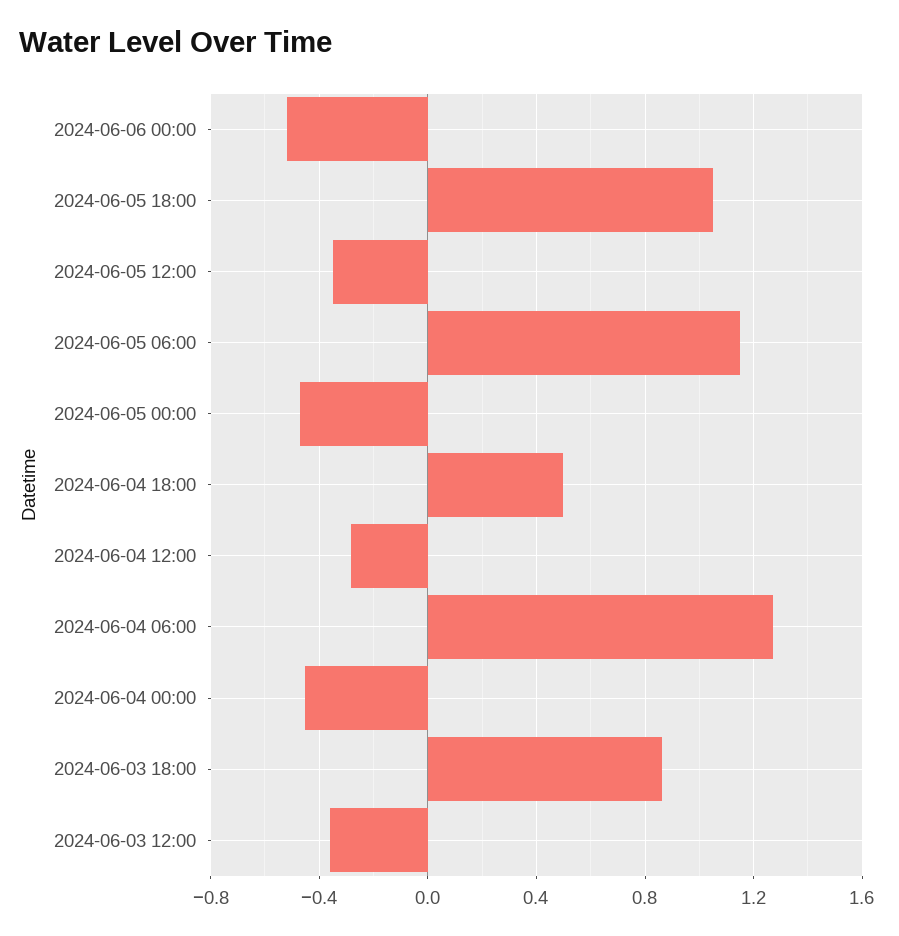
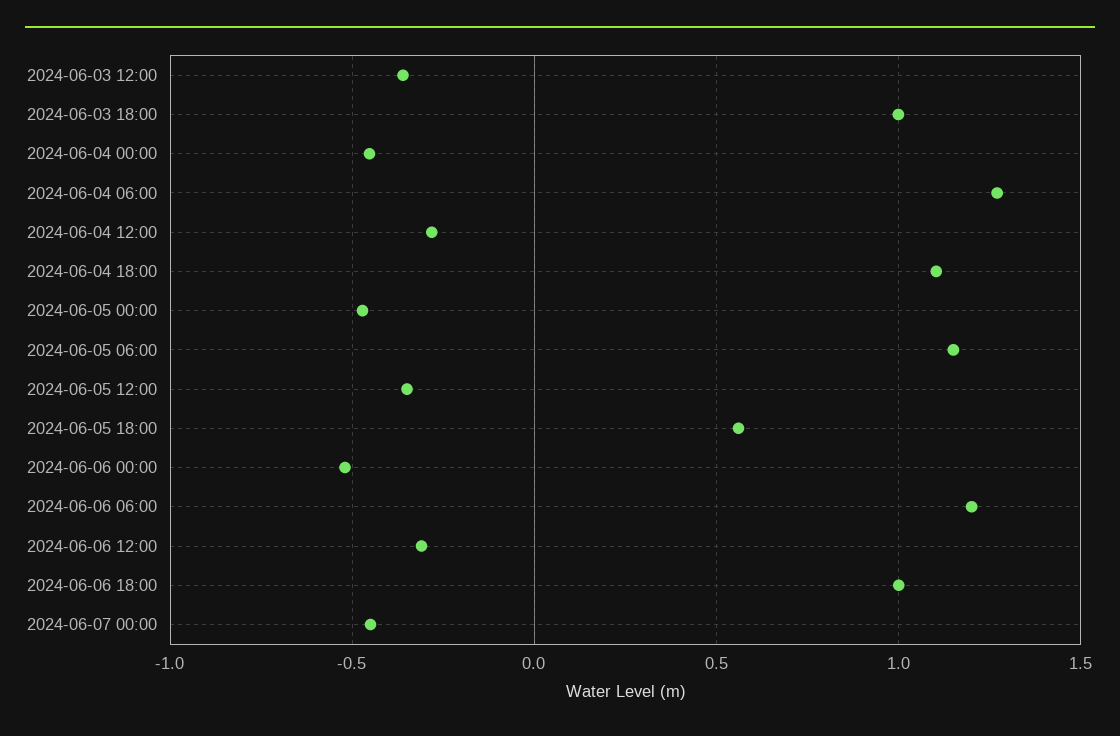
2024-06-05 18:00: 1.05 -> 0.55
2024-06-04 18:00: 0.5 -> 1.1
2024-06-03 18:00: 0.85 -> 1
2024-06-06 06:00: none -> 1.2
2024-06-06 12:00: none -> -0.3
2024-06-06 18:00: none -> 1
2024-06-07 00:00: none -> -0.45

